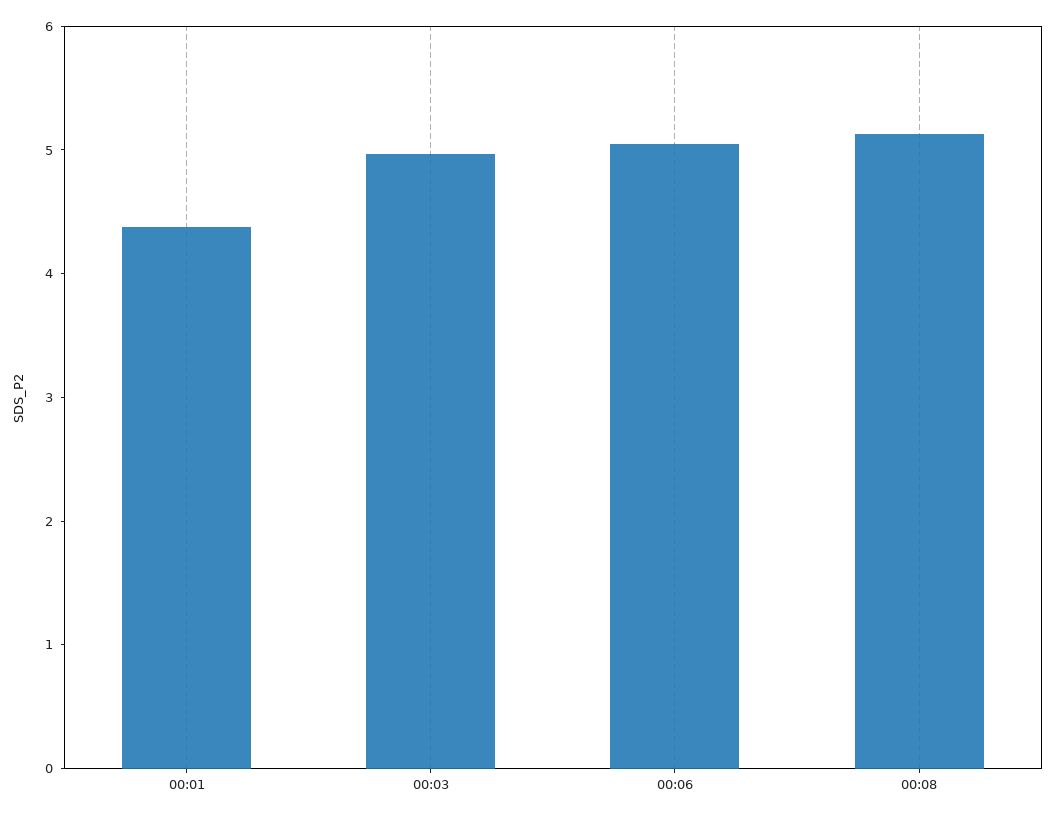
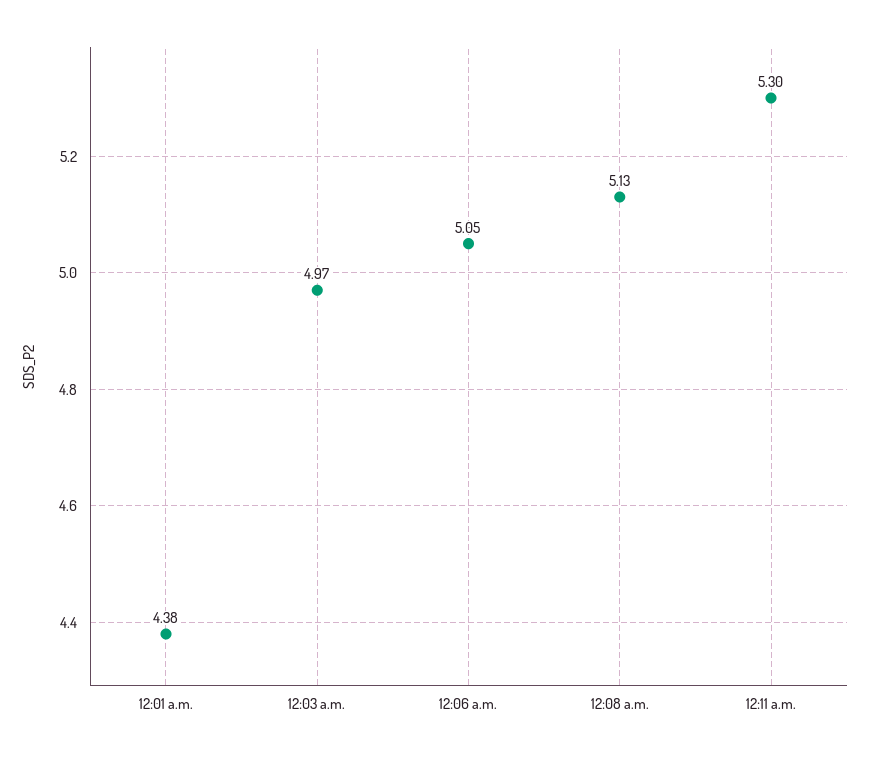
12:11 a.m.: none -> 5.3

